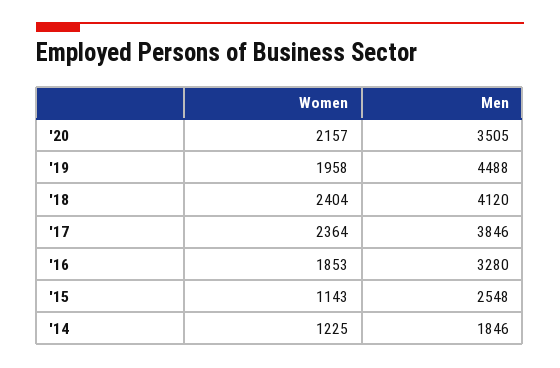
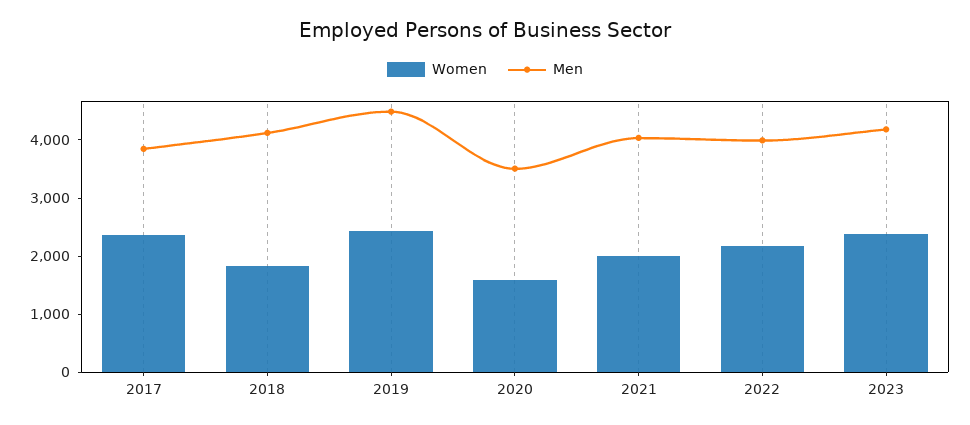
Women, '20: 2157 -> 1600
Women, '19: 1958 -> 2400
Women, '18: 2404 -> 1800
Women, '16: 1853 -> none
Men, '16: 3280 -> none
Women, '15: 1143 -> none
Men, '15: 2548 -> none
Women, '14: 1225 -> none
Men, '14: 1846 -> none
Women, 2021: none -> 2000
Men, 2021: none -> 4000
Women, 2022: none -> 2200
Men, 2022: none -> 4000
Women, 2023: none -> 2400
Men, 2023: none -> 4200

